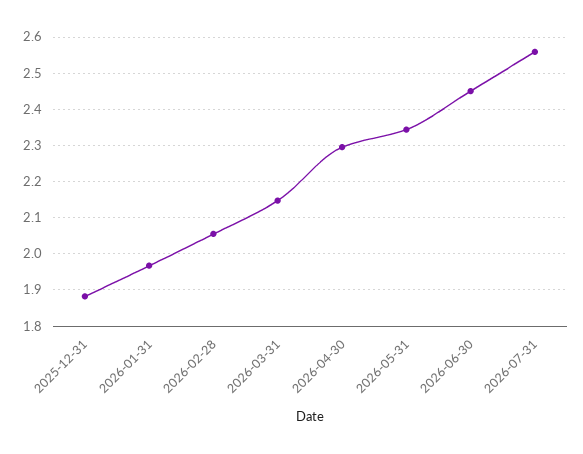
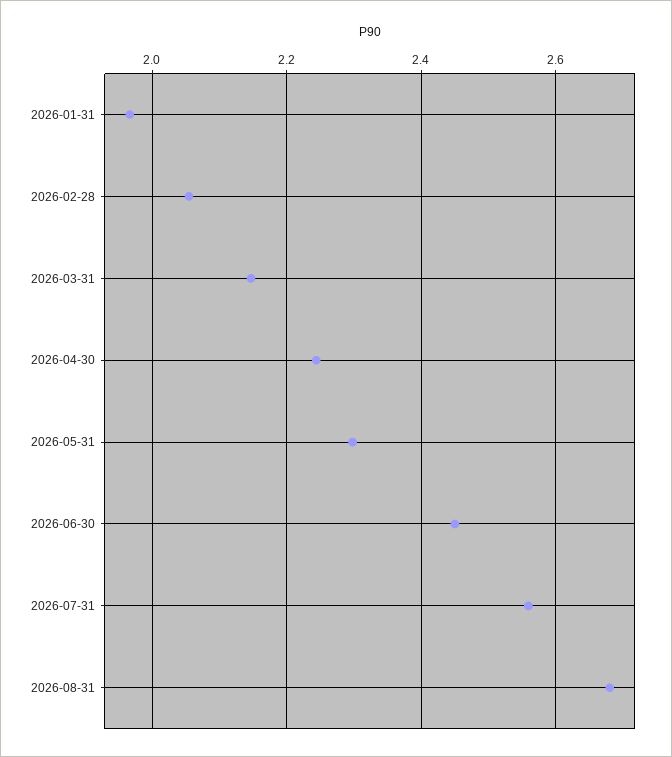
2025-12-31: 1.88 -> none
2026-04-30: 2.3 -> 2.24
2026-05-31: 2.34 -> 2.3
2026-08-31: none -> 2.68

